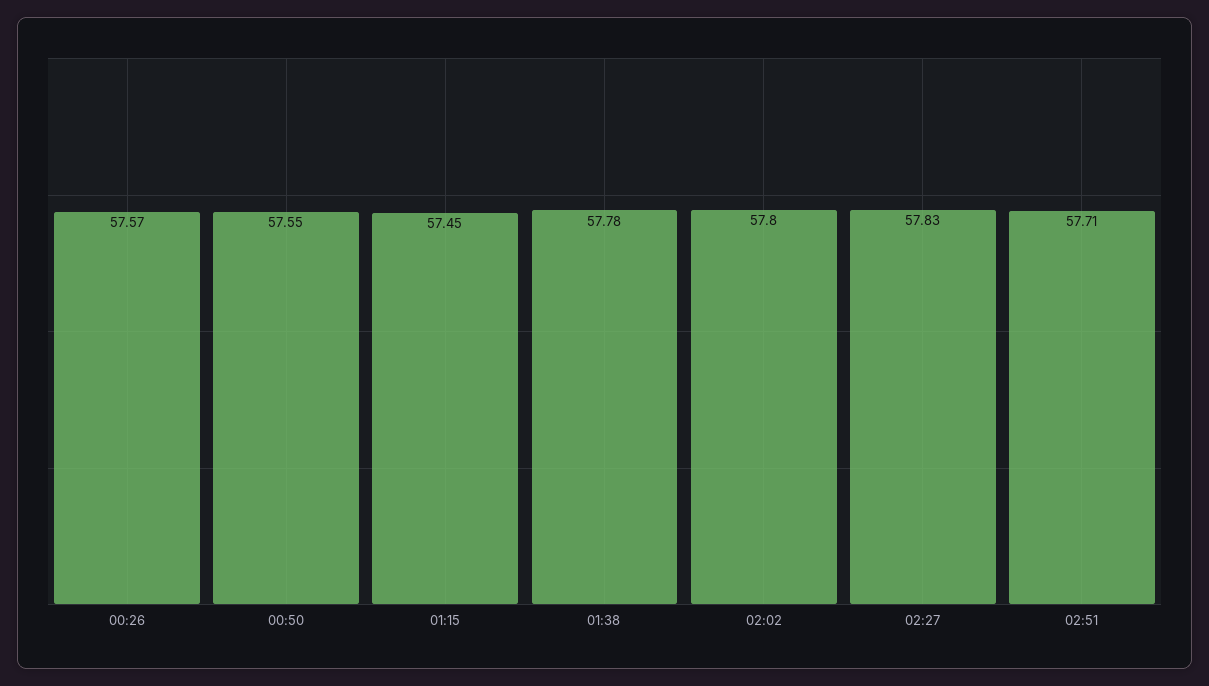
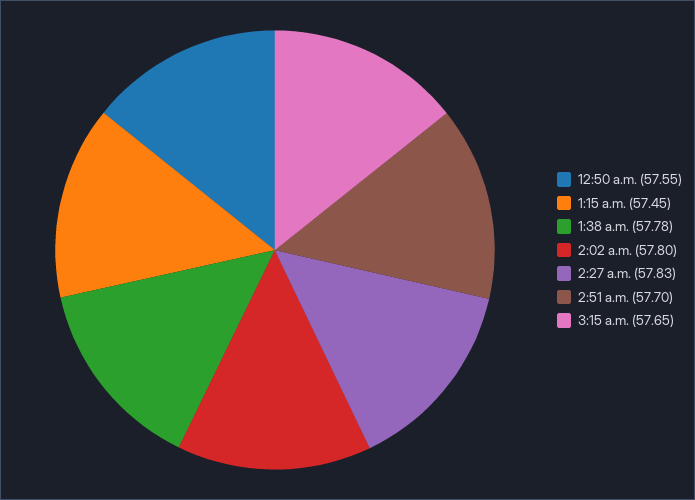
00:26: 57.57 -> none
02:51: 57.71 -> 57.7
3:15 a.m.: none -> 57.65

